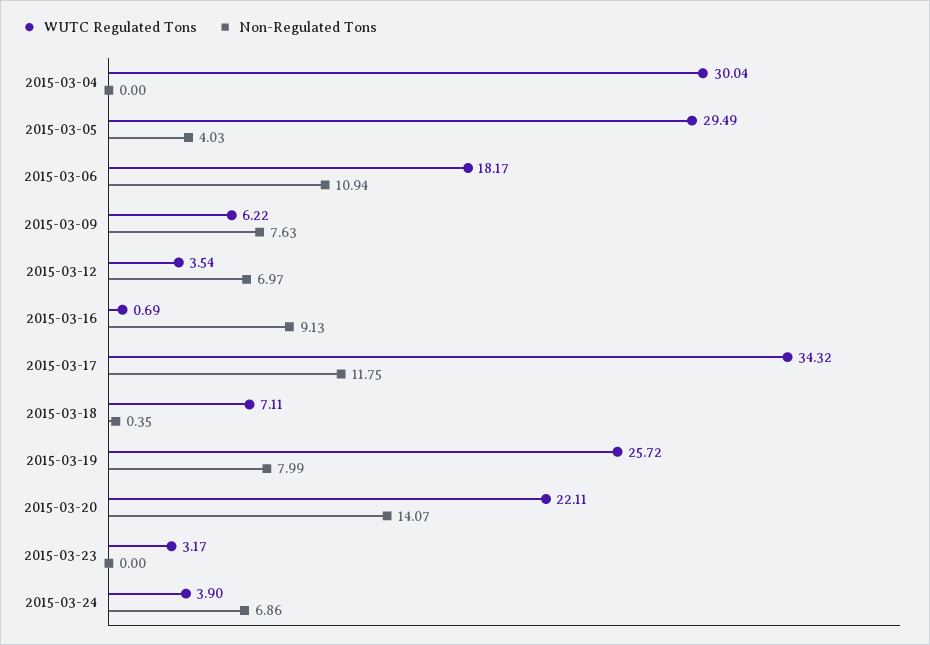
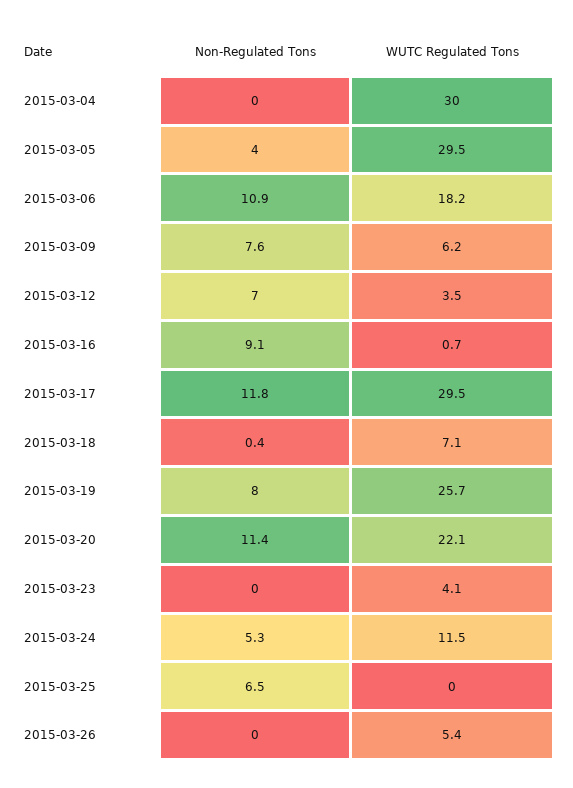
WUTC Regulated Tons, 2015-03-17: 34.32 -> 29.5
Non-Regulated Tons, 2015-03-20: 14.07 -> 11.4
WUTC Regulated Tons, 2015-03-23: 3.17 -> 4.1
WUTC Regulated Tons, 2015-03-24: 3.9 -> 11.5
Non-Regulated Tons, 2015-03-24: 6.86 -> 5.3
Non-Regulated Tons, 2015-03-25: none -> 6.5
WUTC Regulated Tons, 2015-03-25: none -> 0
Non-Regulated Tons, 2015-03-26: none -> 0
WUTC Regulated Tons, 2015-03-26: none -> 5.4

